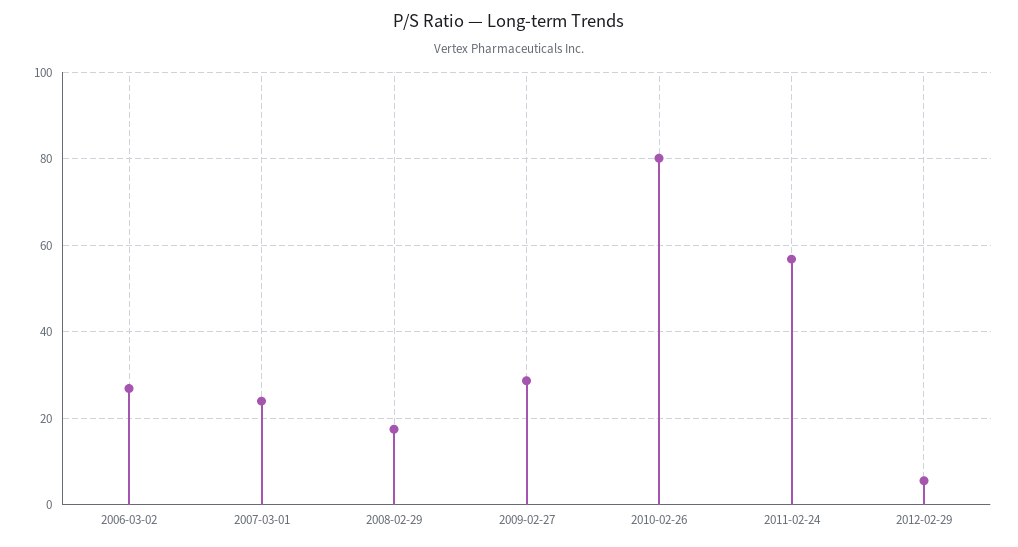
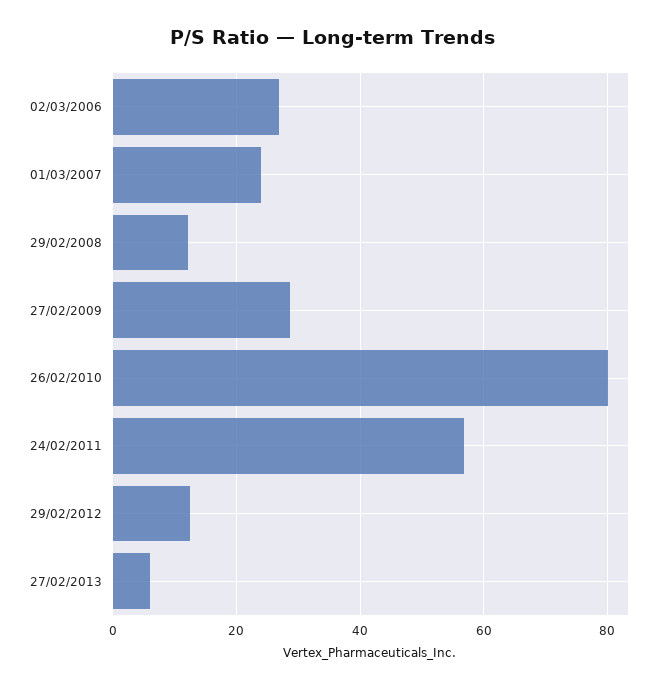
2008-02-29: 18 -> 12
2012-02-29: 6 -> 12
27/02/2013: none -> 6

